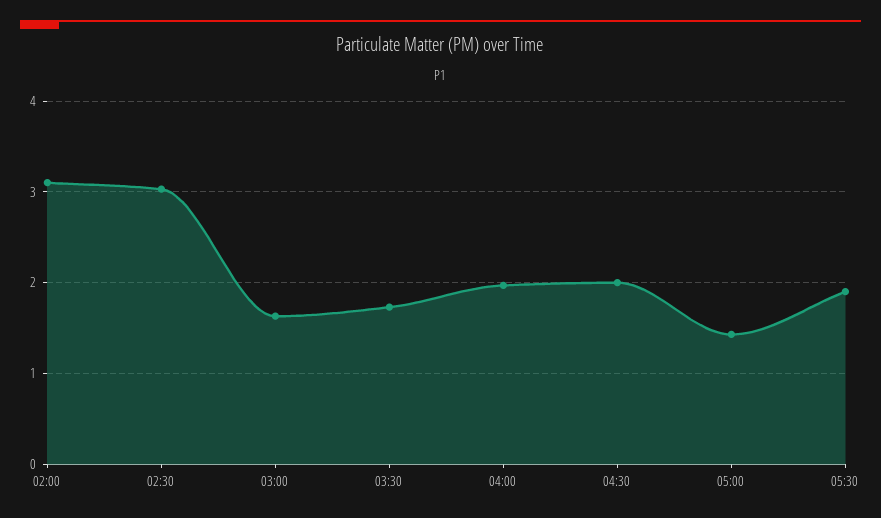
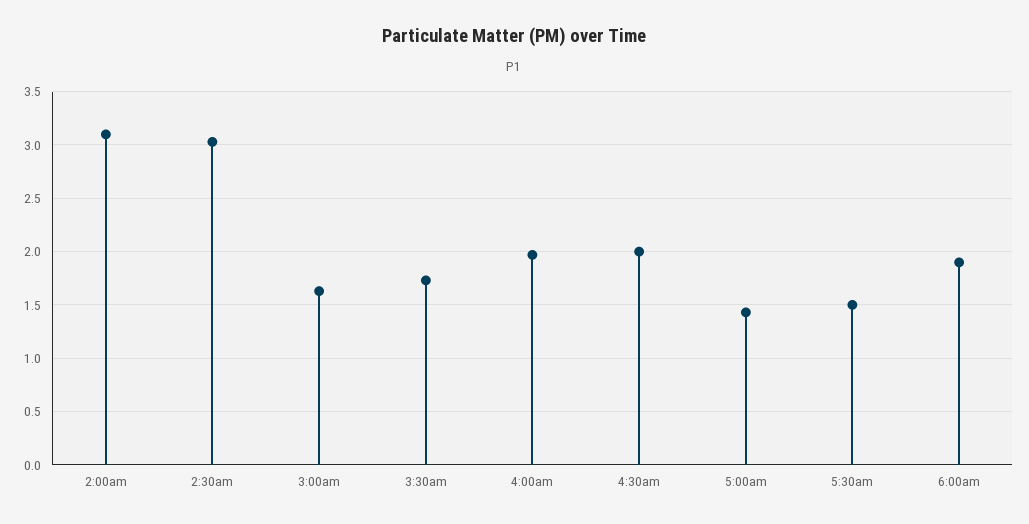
05:30: 1.9 -> 1.5
6:00am: none -> 1.9

